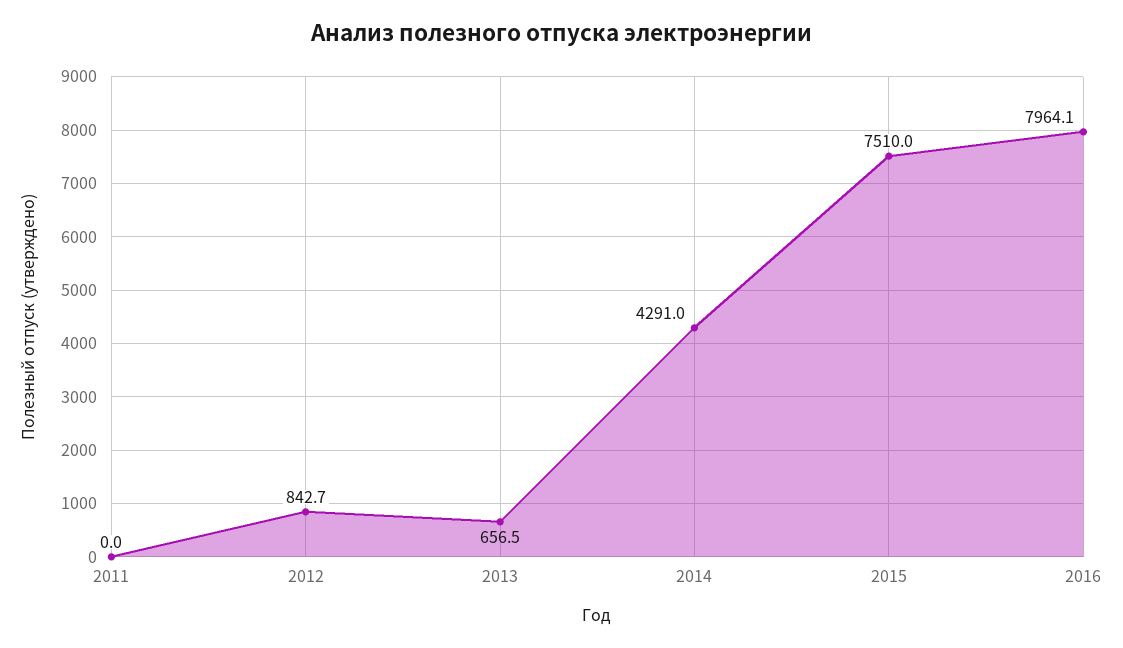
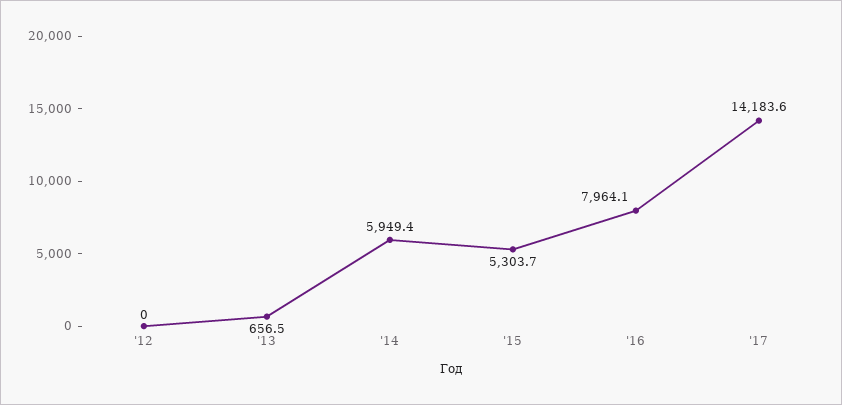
2011: 0 -> none
2012: 842.7 -> 0
2014: 4291 -> 5949.4
2015: 7510 -> 5303.7
'17: none -> 14183.6

